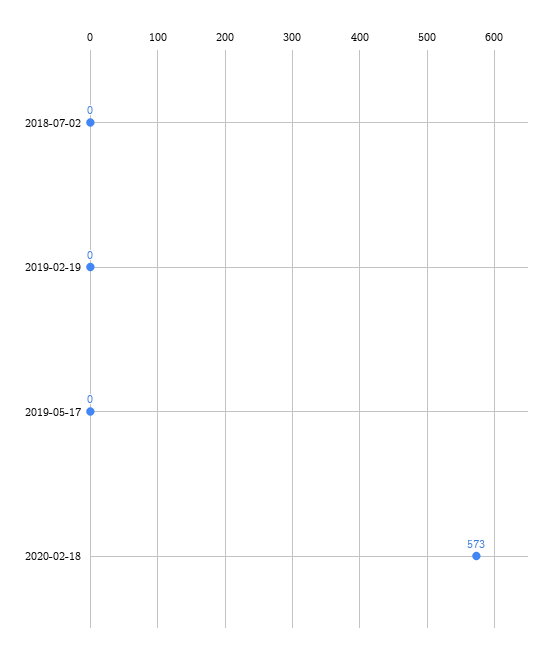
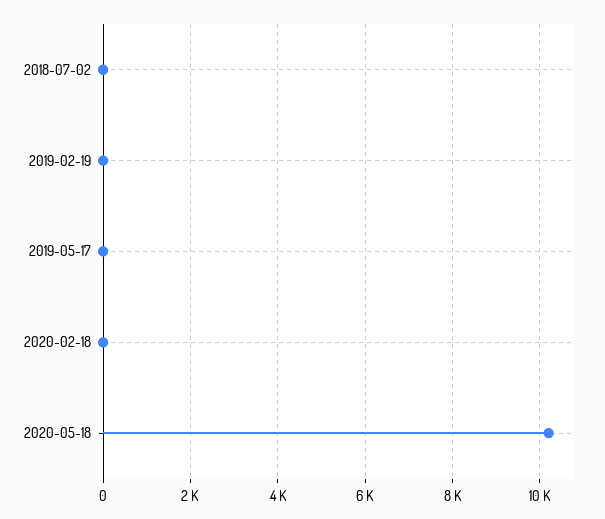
2020-02-18: 573 -> 0
2020-05-18: none -> 10200

